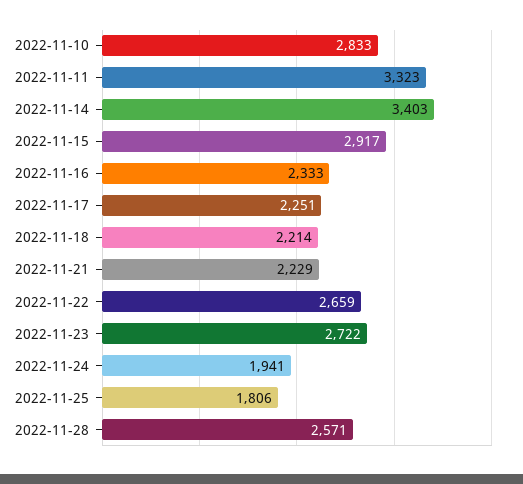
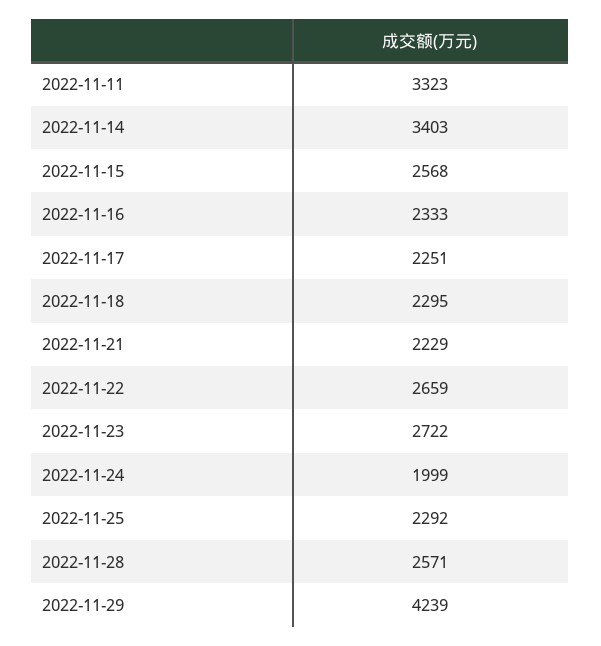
2022-11-10: 2833 -> none
2022-11-15: 2917 -> 2568
2022-11-18: 2214 -> 2295
2022-11-24: 1941 -> 1999
2022-11-25: 1806 -> 2292
2022-11-29: none -> 4239

